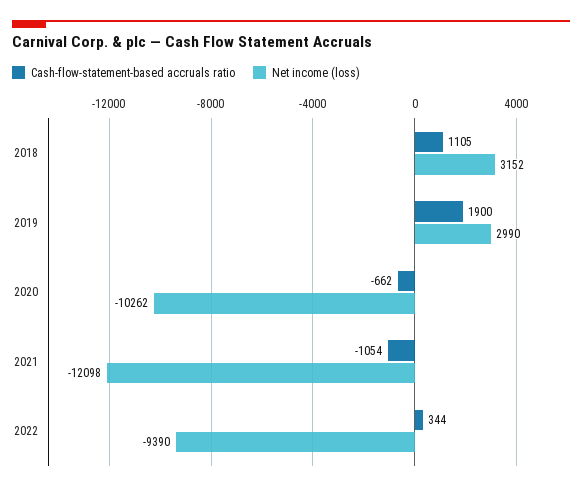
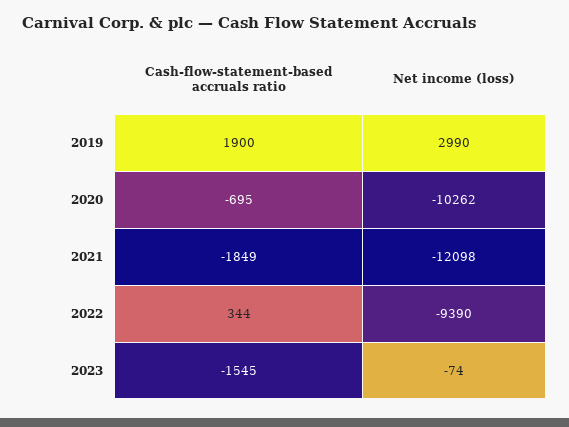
Cash-flow-statement-based accruals ratio, 2018: 1105 -> none
Net income (loss), 2018: 3152 -> none
Cash-flow-statement-based accruals ratio, 2020: -662 -> -695
Cash-flow-statement-based accruals ratio, 2021: -1054 -> -1849
Cash-flow-statement-based accruals ratio, 2023: none -> -1545
Net income (loss), 2023: none -> -74

